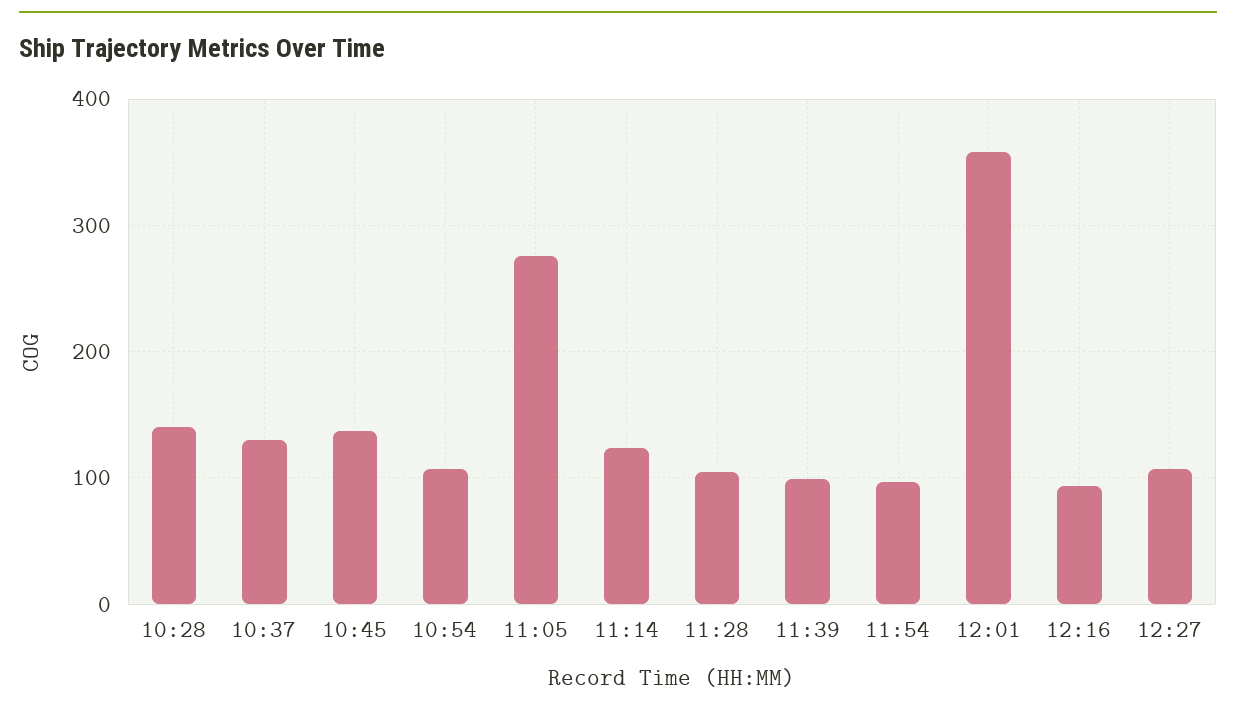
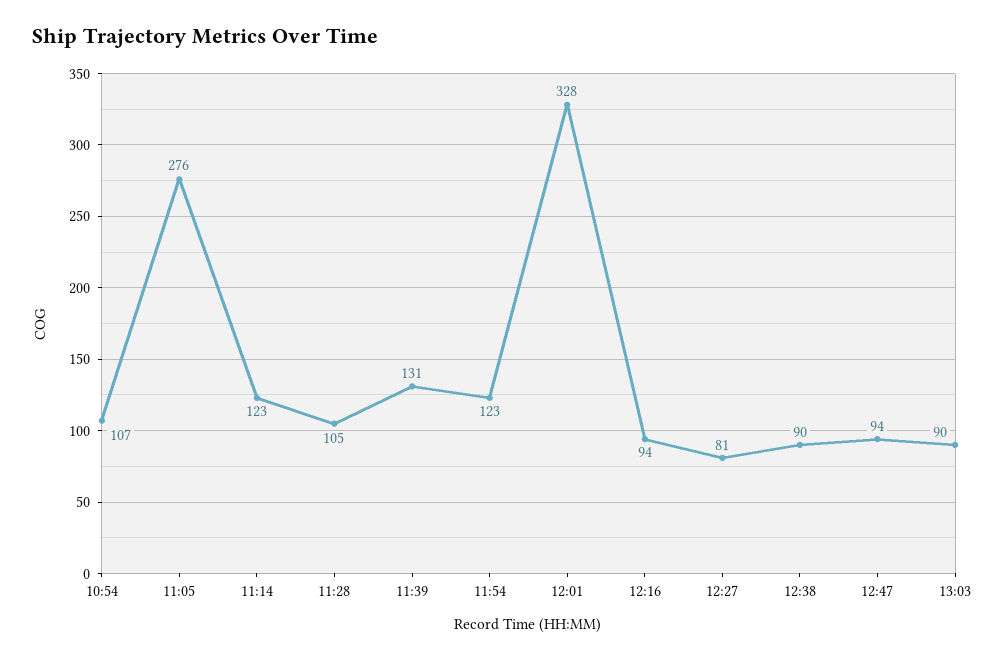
10:28: 140 -> none
10:37: 130 -> none
10:45: 140 -> none
11:39: 100 -> 131
11:54: 100 -> 123
12:01: 360 -> 328
12:27: 110 -> 81
12:38: none -> 90
12:47: none -> 94
13:03: none -> 90

